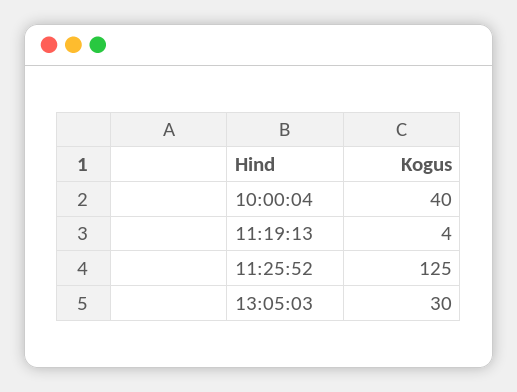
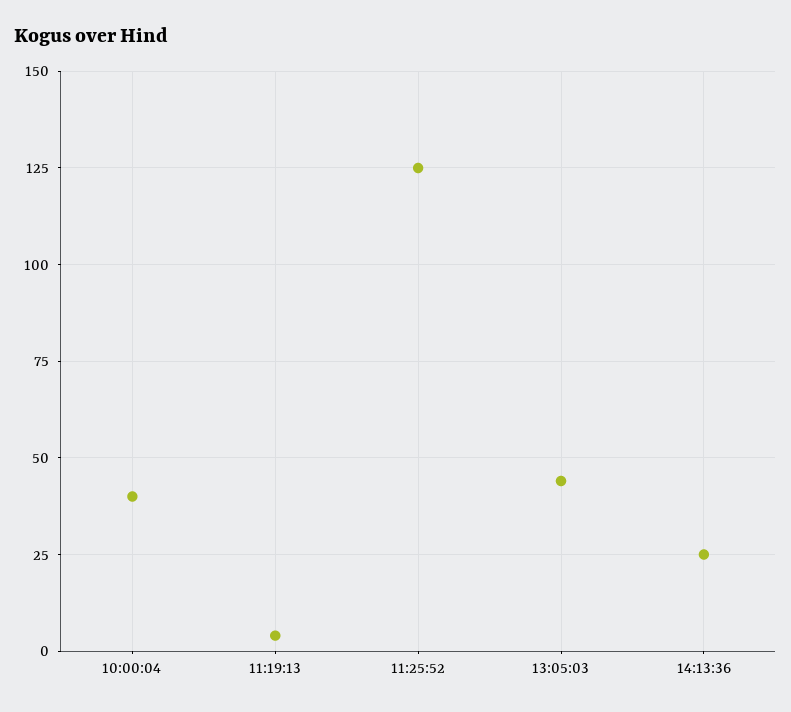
13:05:03: 30 -> 45
14:13:36: none -> 25

